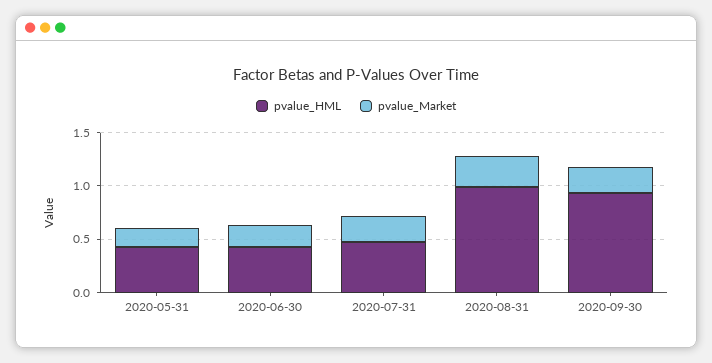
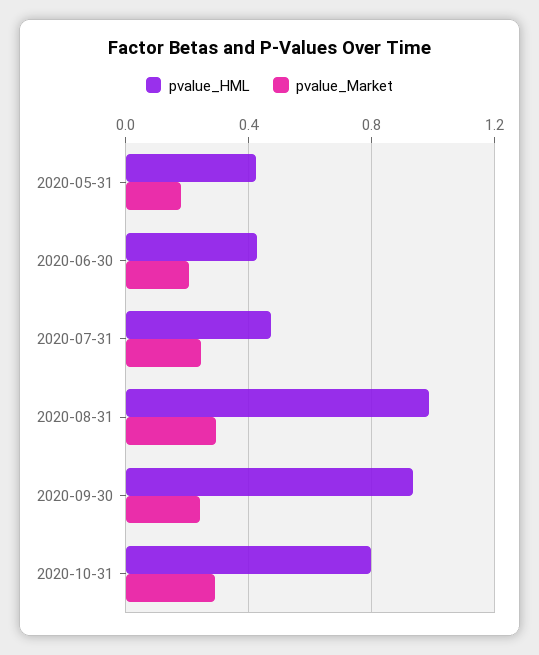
pvalue_HML, 2020-10-31: none -> 0.8
pvalue_Market, 2020-10-31: none -> 0.3

